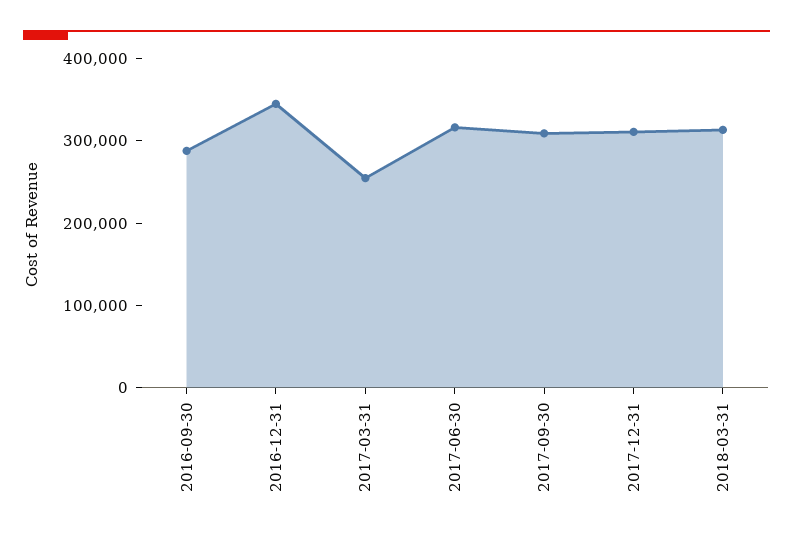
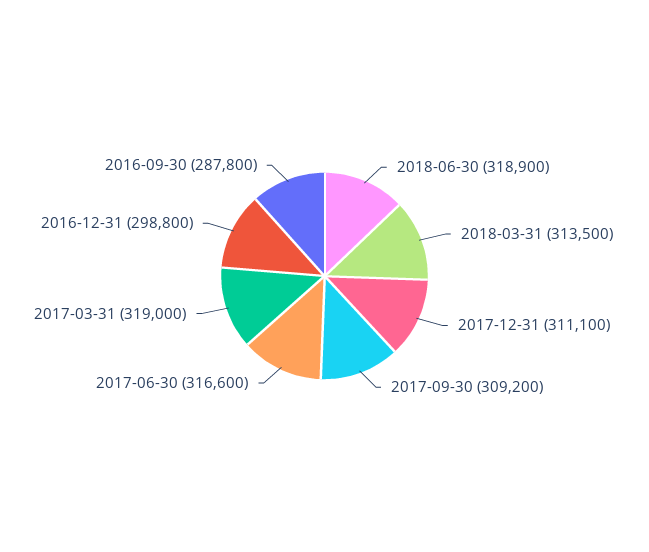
2016-12-31: 340000 -> 298800
2017-03-31: 260000 -> 319000
2018-06-30: none -> 318900

